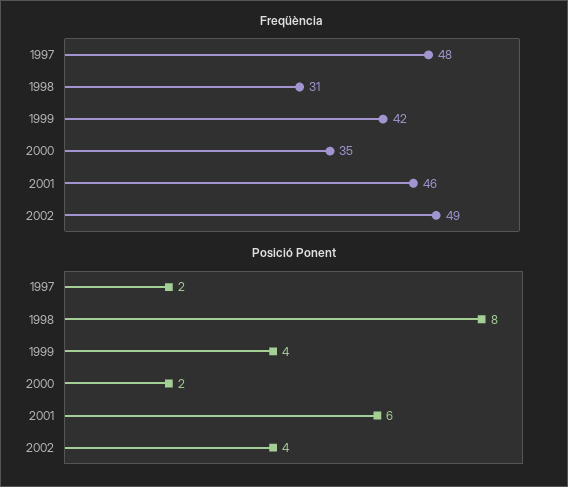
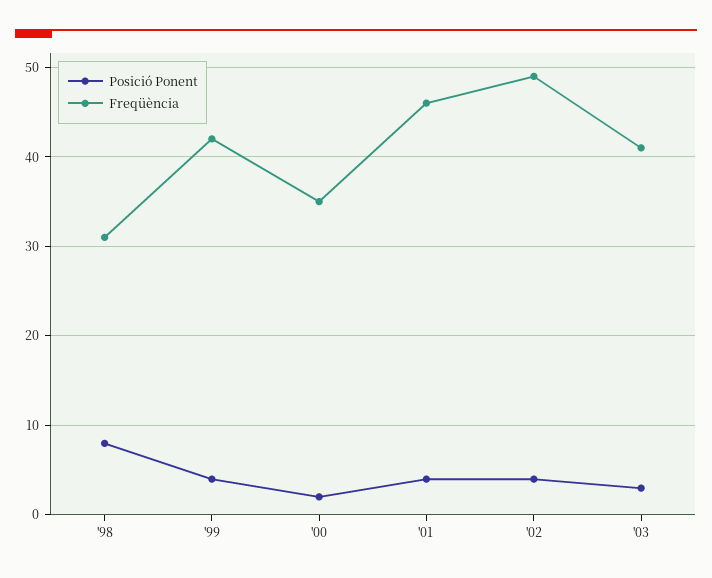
Freqüència, 1997: 48 -> none
Posició Ponent, 1997: 2 -> none
Posició Ponent, 2001: 6 -> 4
Posició Ponent, '03: none -> 3
Freqüència, '03: none -> 41

